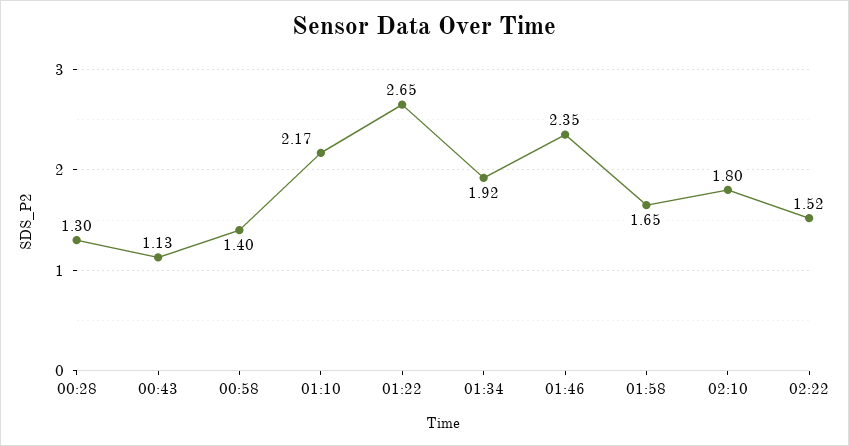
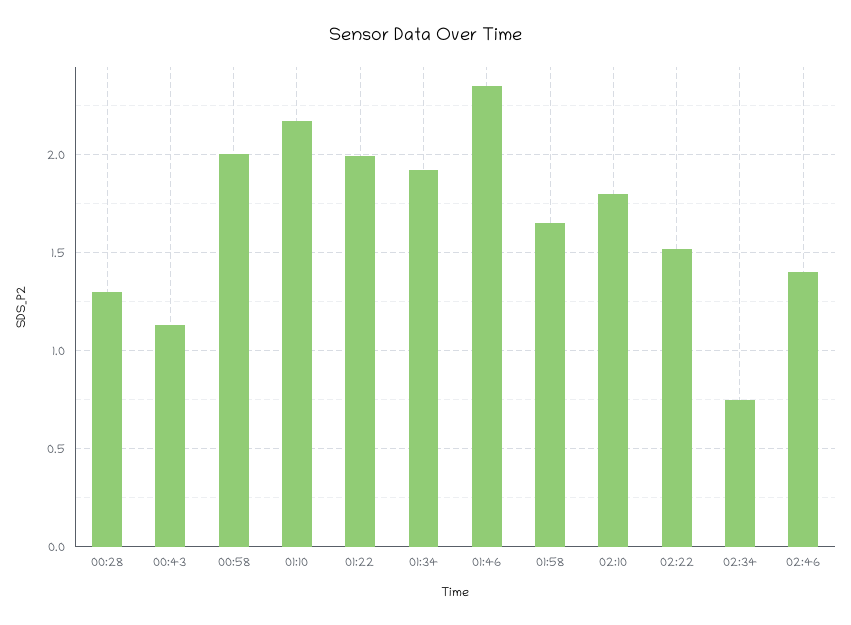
00:58: 1.4 -> 2
01:22: 2.65 -> 2
02:34: none -> 0.75
02:46: none -> 1.4

